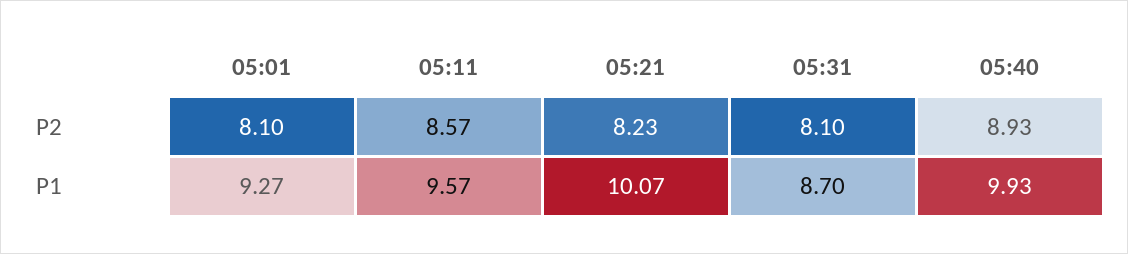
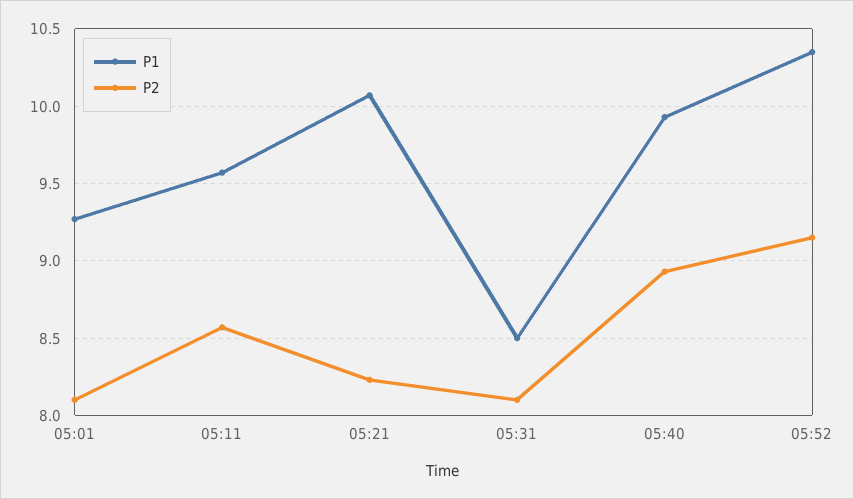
P1, 05:31: 8.7 -> 8.5
P1, 05:52: none -> 10.35
P2, 05:52: none -> 9.15

